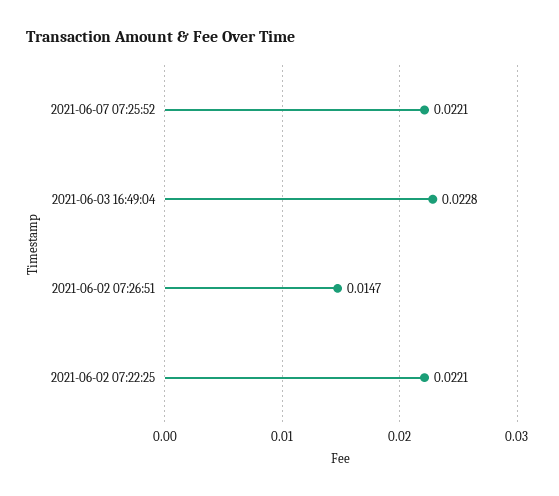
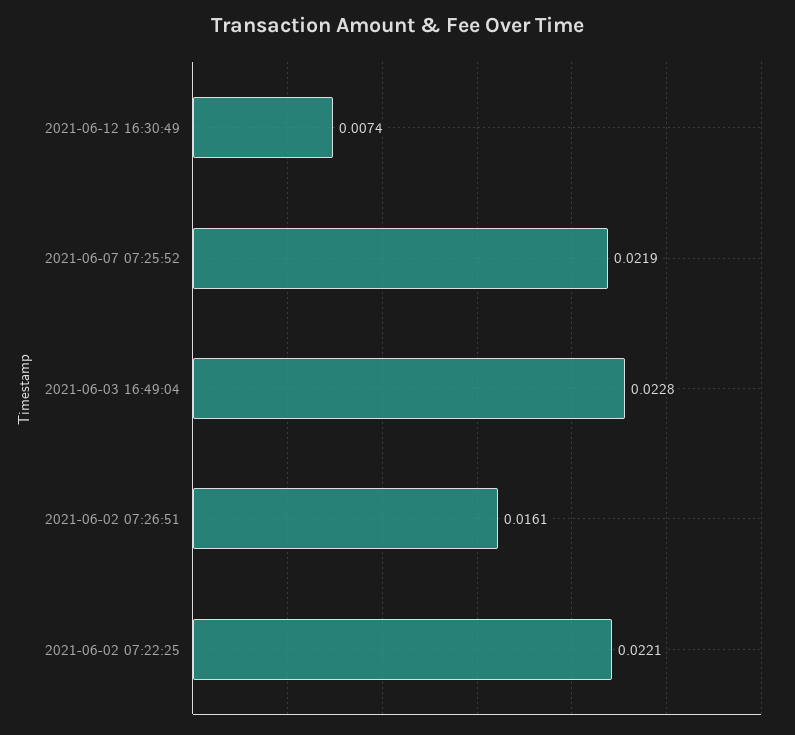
2021-06-07 07:25:52: 0.0221 -> 0.0219
2021-06-02 07:26:51: 0.0147 -> 0.0161
2021-06-12 16:30:49: none -> 0.0074

